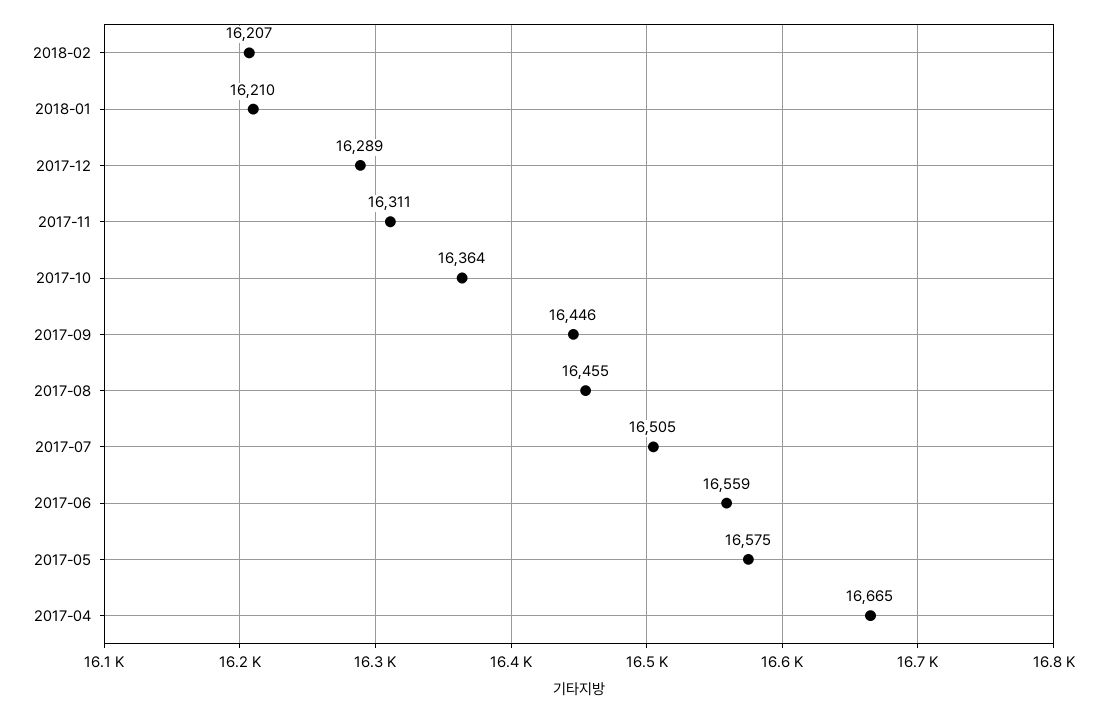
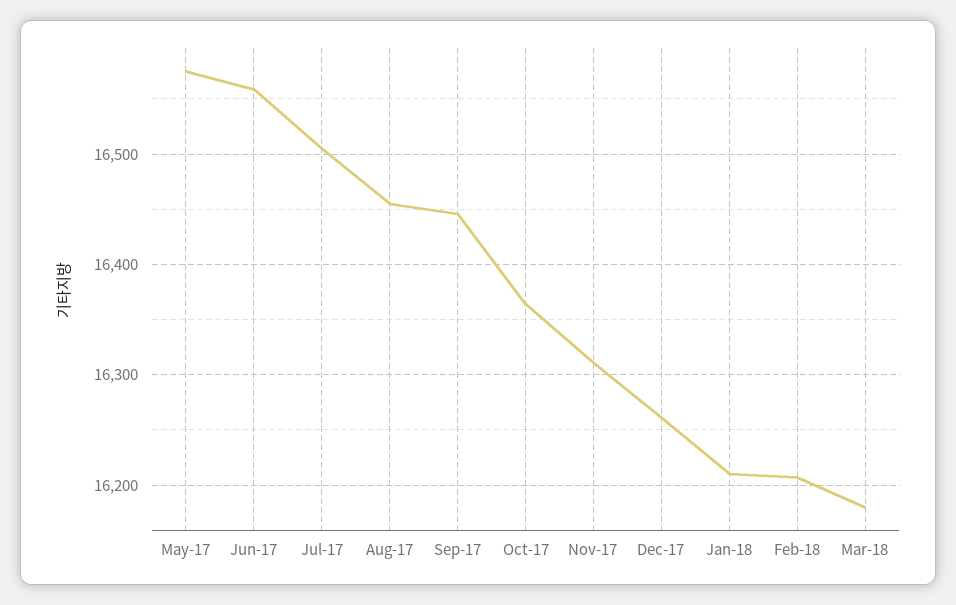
2017-12: 16289 -> 16260
2017-04: 16665 -> none
Mar-18: none -> 16180

